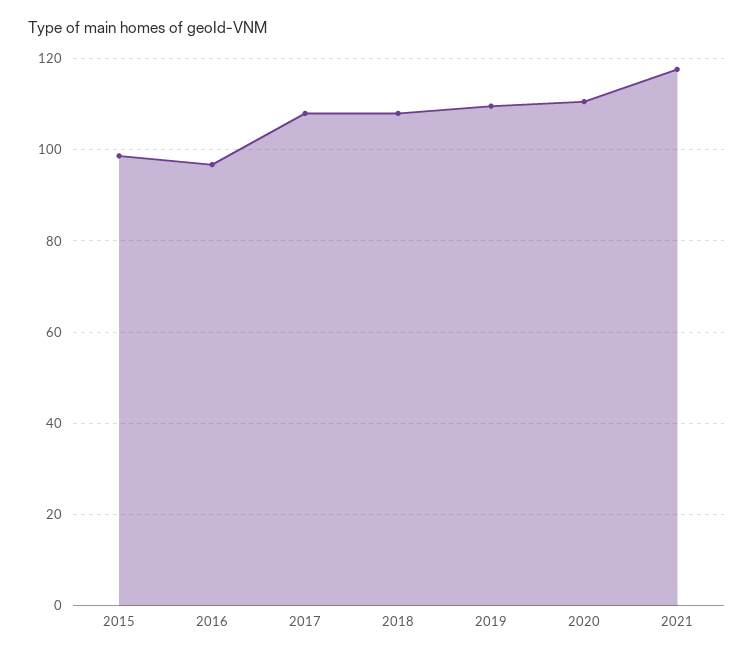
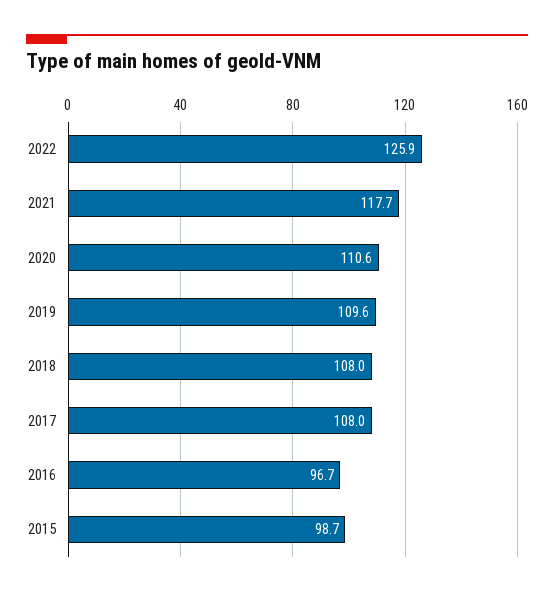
2022: none -> 125.9

